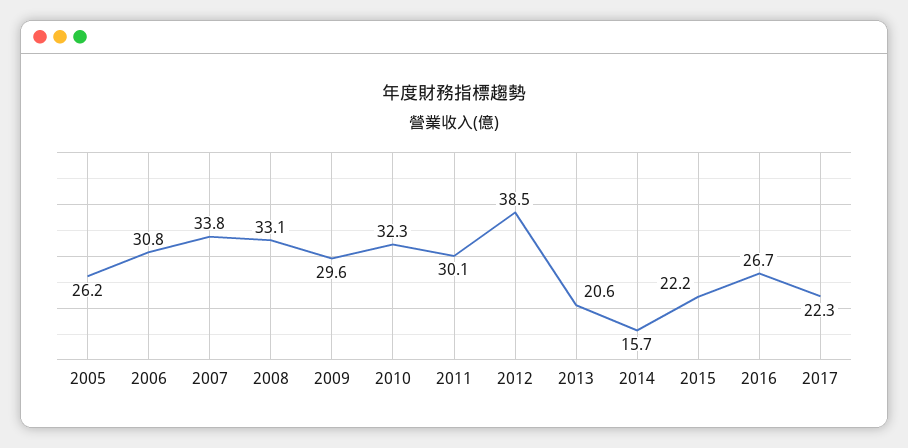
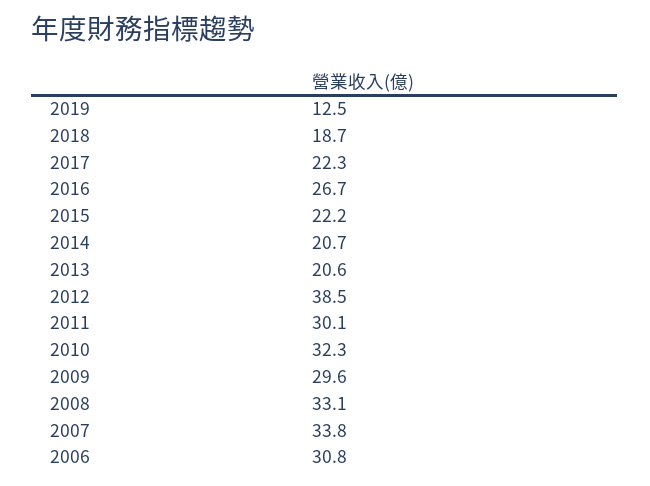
2005: 26.2 -> none
2014: 15.7 -> 20.7
2019: none -> 12.5
2018: none -> 18.7

